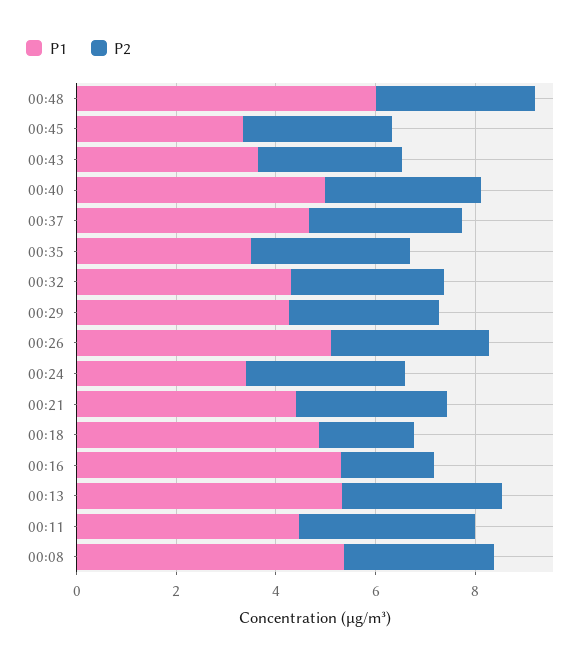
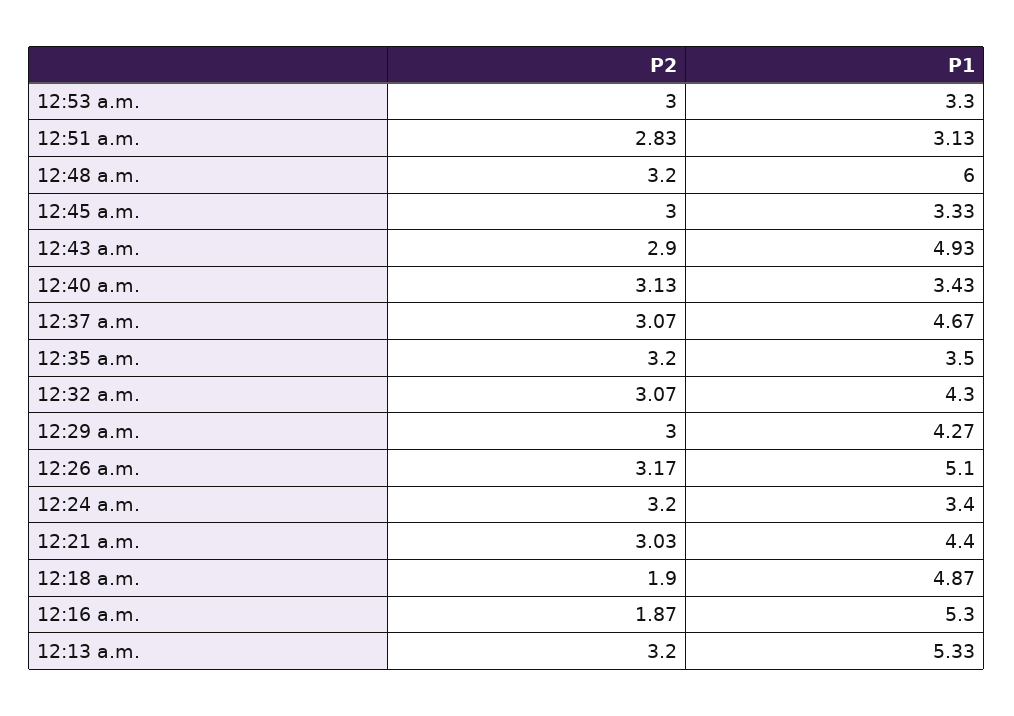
P1, 00:43: 3.5 -> 4.93
P1, 00:40: 5 -> 3.43
P1, 00:11: 4.5 -> none
P2, 00:11: 3.5 -> none
P1, 00:08: 5.5 -> none
P2, 00:08: 3 -> none
P2, 12:53 a.m.: none -> 3
P1, 12:53 a.m.: none -> 3.3
P2, 12:51 a.m.: none -> 2.83
P1, 12:51 a.m.: none -> 3.13

